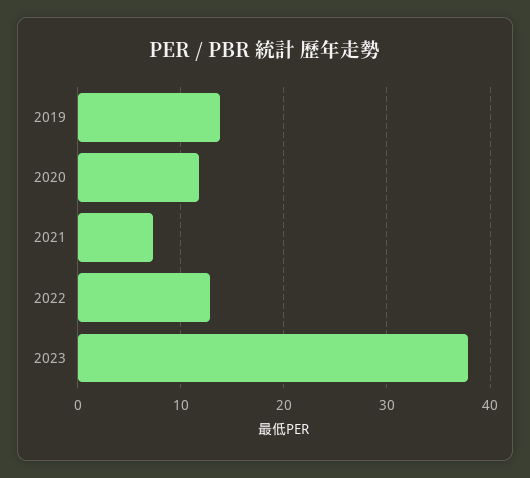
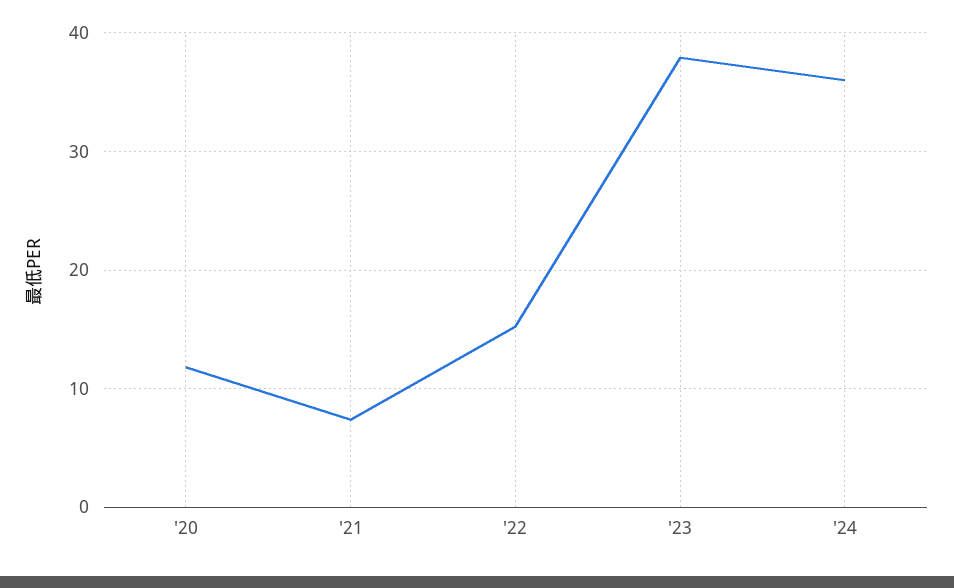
2019: 14 -> none
2022: 13 -> 15
'24: none -> 36

